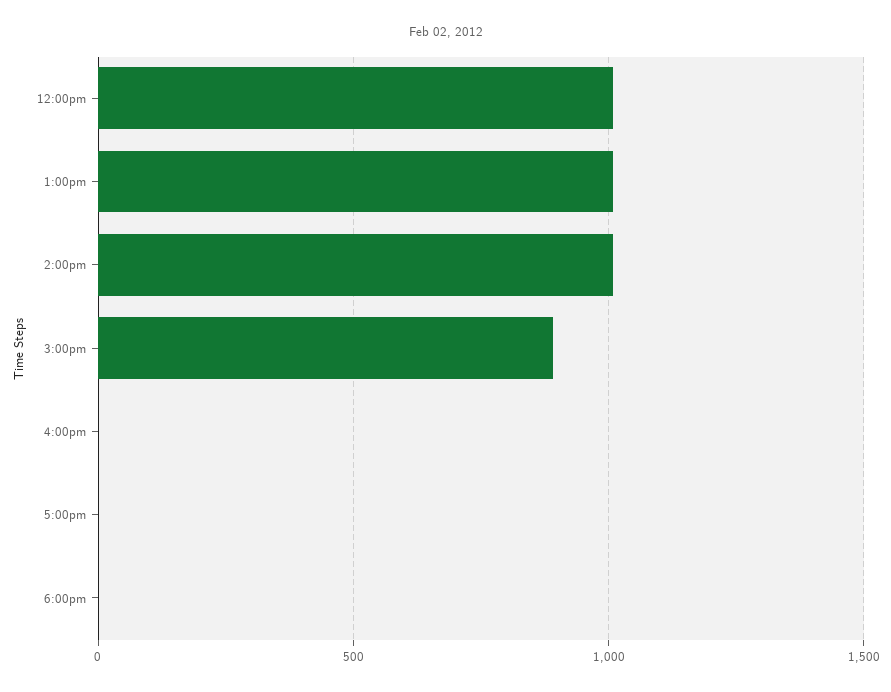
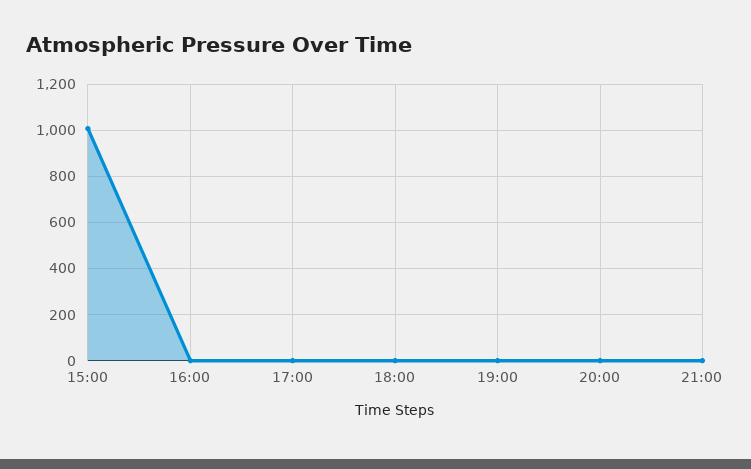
12:00pm: 1000 -> none
1:00pm: 1000 -> none
2:00pm: 1000 -> none
3:00pm: 900 -> 1000
19:00: none -> 0
20:00: none -> 0
21:00: none -> 0

